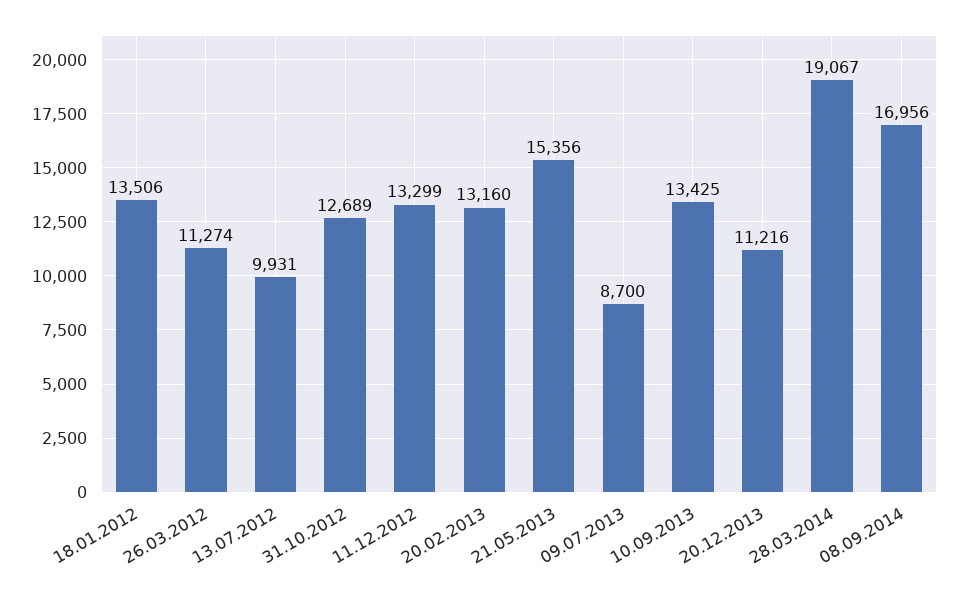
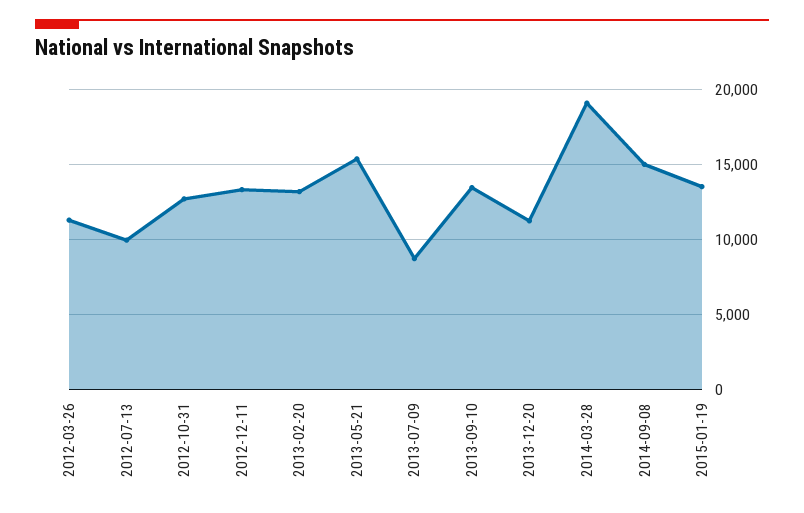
18.01.2012: 13506 -> none
08.09.2014: 16956 -> 15000
2015-01-19: none -> 13500

